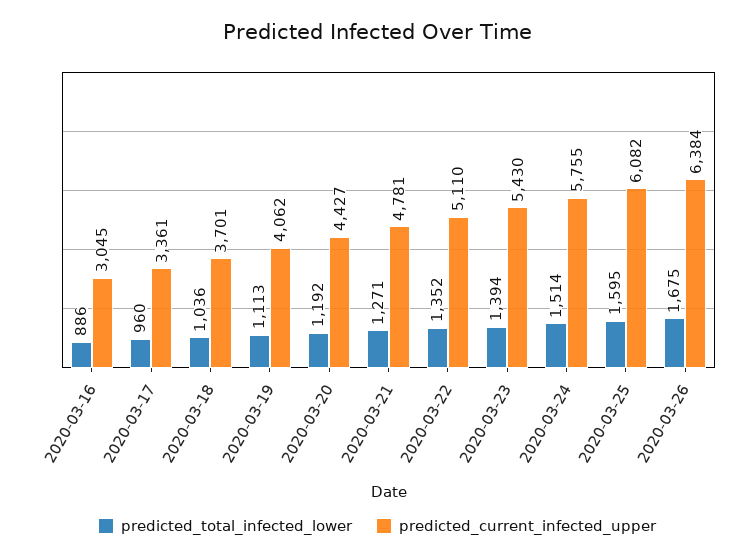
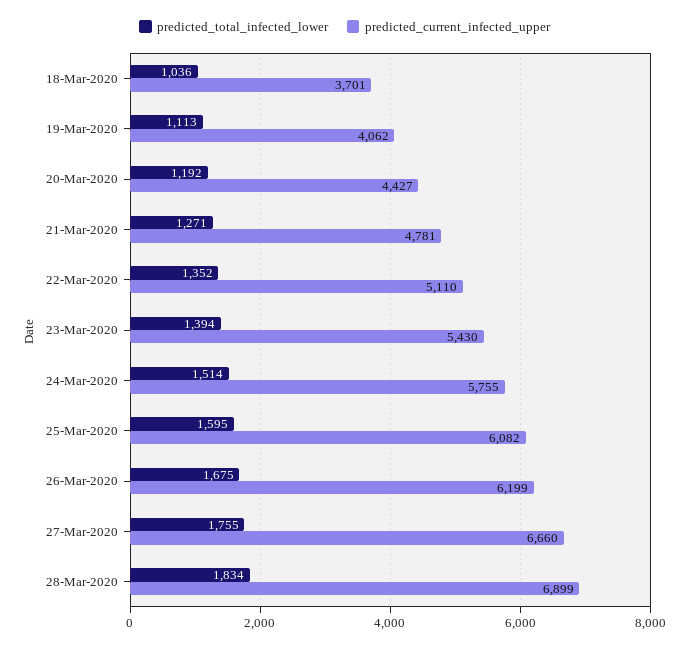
predicted_total_infected_lower, 2020-03-16: 886 -> none
predicted_current_infected_upper, 2020-03-16: 3045 -> none
predicted_total_infected_lower, 2020-03-17: 960 -> none
predicted_current_infected_upper, 2020-03-17: 3361 -> none
predicted_current_infected_upper, 2020-03-26: 6384 -> 6199
predicted_total_infected_lower, 27-Mar-2020: none -> 1755
predicted_current_infected_upper, 27-Mar-2020: none -> 6660
predicted_total_infected_lower, 28-Mar-2020: none -> 1834
predicted_current_infected_upper, 28-Mar-2020: none -> 6899

